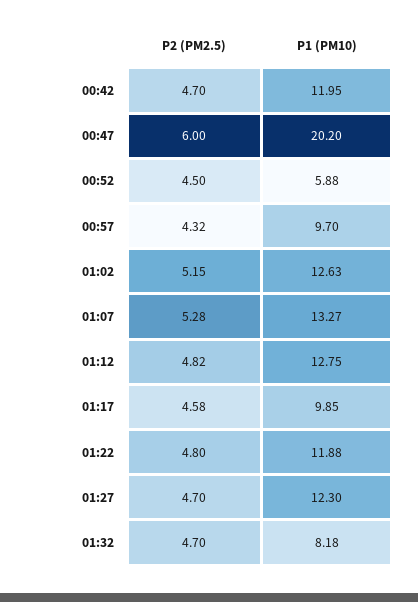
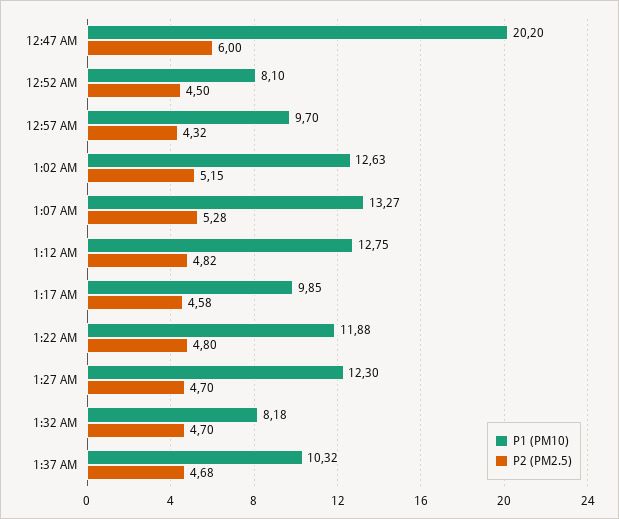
P2 (PM2.5), 00:42: 4.7 -> none
P1 (PM10), 00:42: 11.95 -> none
P1 (PM10), 00:52: 5.88 -> 8.1
P1 (PM10), 1:37 AM: none -> 10.32
P2 (PM2.5), 1:37 AM: none -> 4.68

